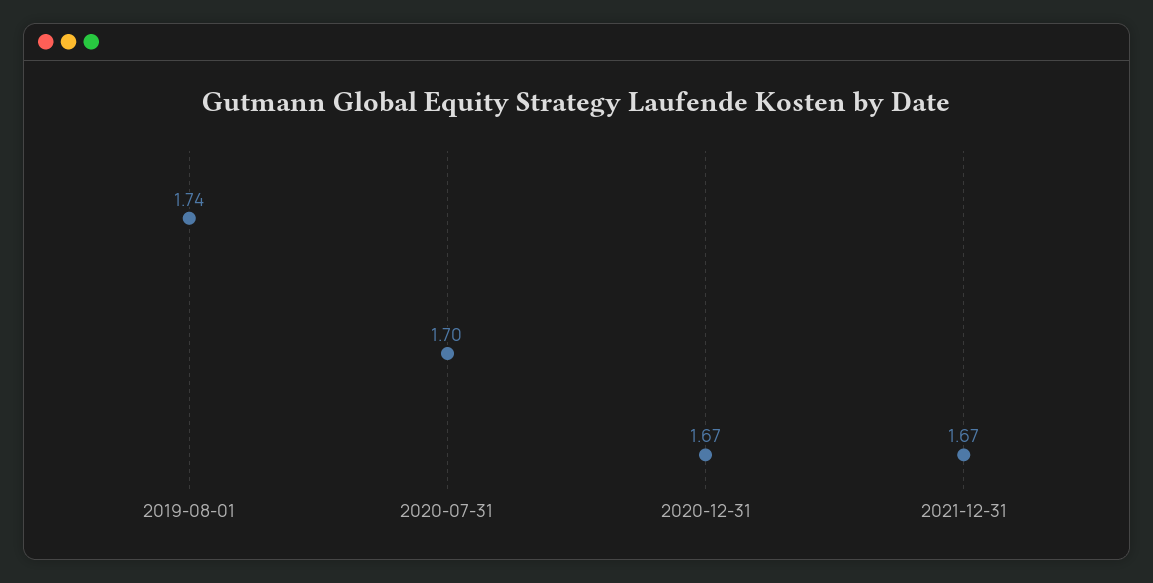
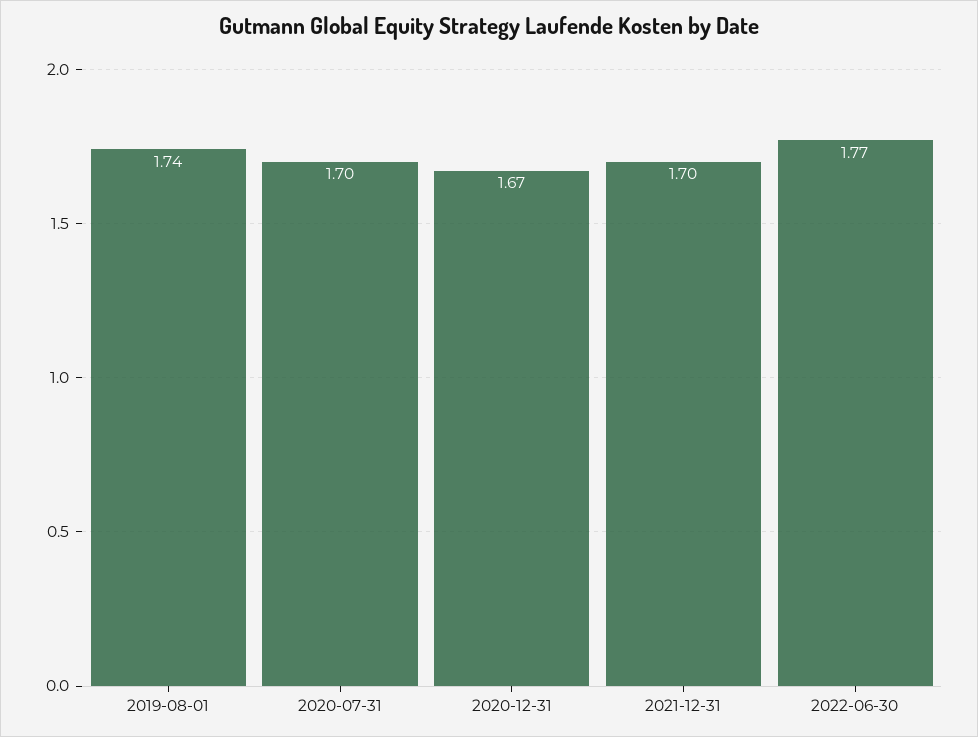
2021-12-31: 1.67 -> 1.7
2022-06-30: none -> 1.77

